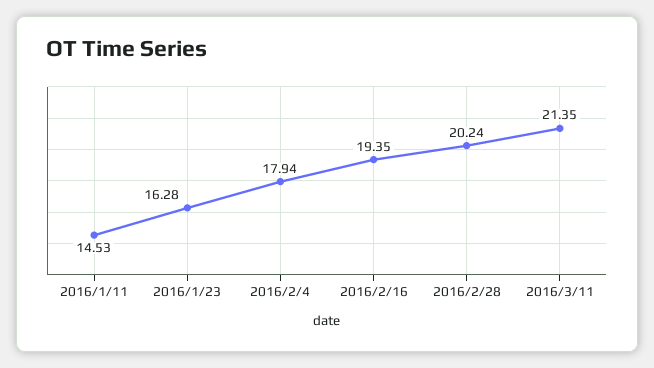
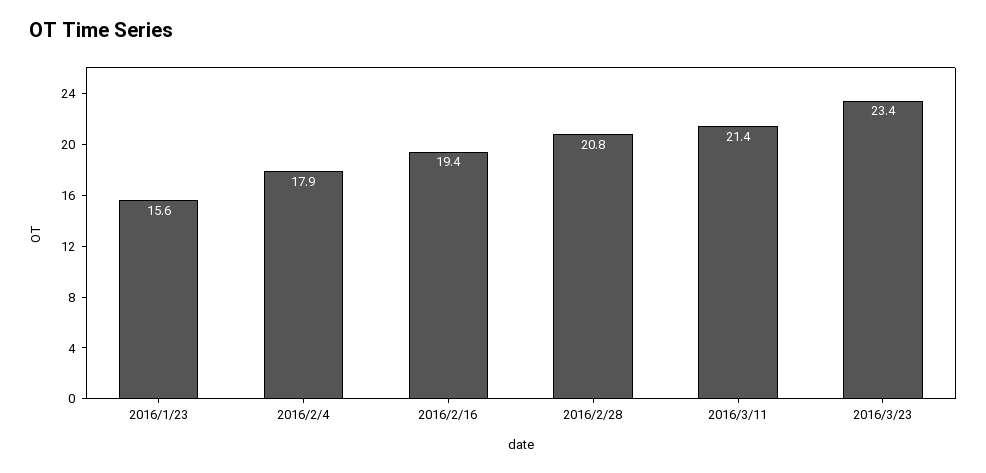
2016/1/11: 14.53 -> none
2016/1/23: 16.28 -> 15.6
2016/2/28: 20.24 -> 20.8
2016/3/23: none -> 23.4

